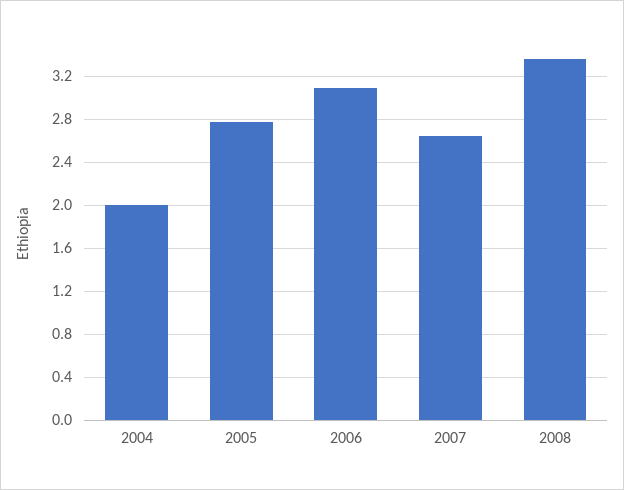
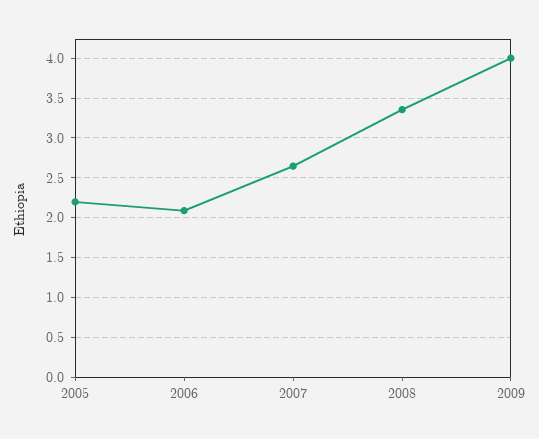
2004: 2 -> none
2005: 2.8 -> 2.2
2006: 3.1 -> 2.1
2009: none -> 4

